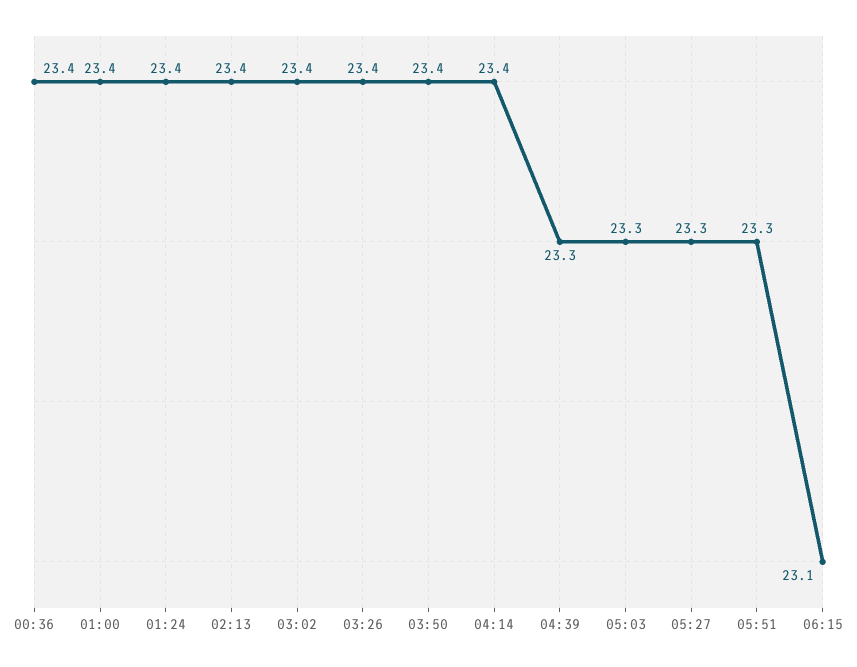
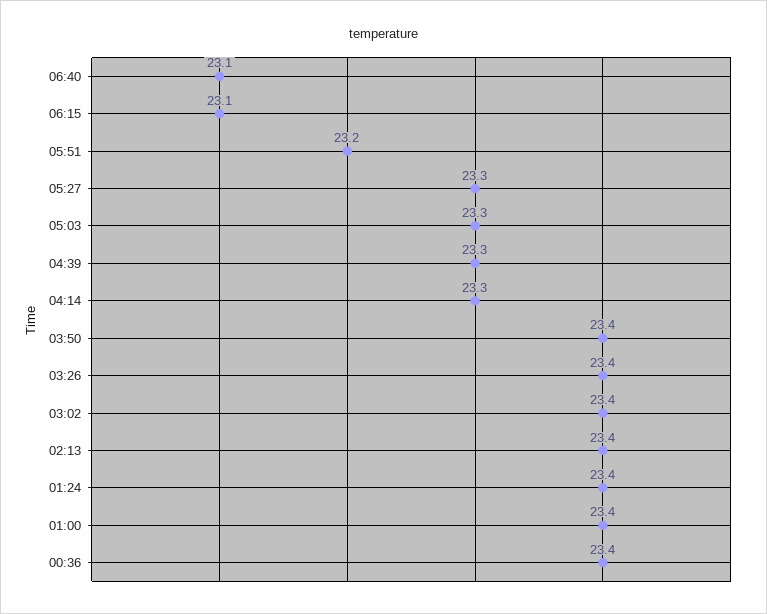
04:14: 23.4 -> 23.3
05:51: 23.3 -> 23.2
06:40: none -> 23.1

